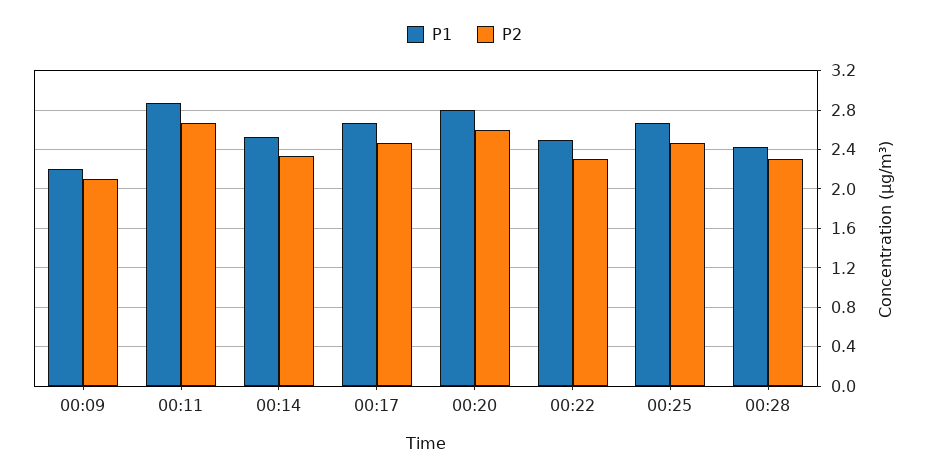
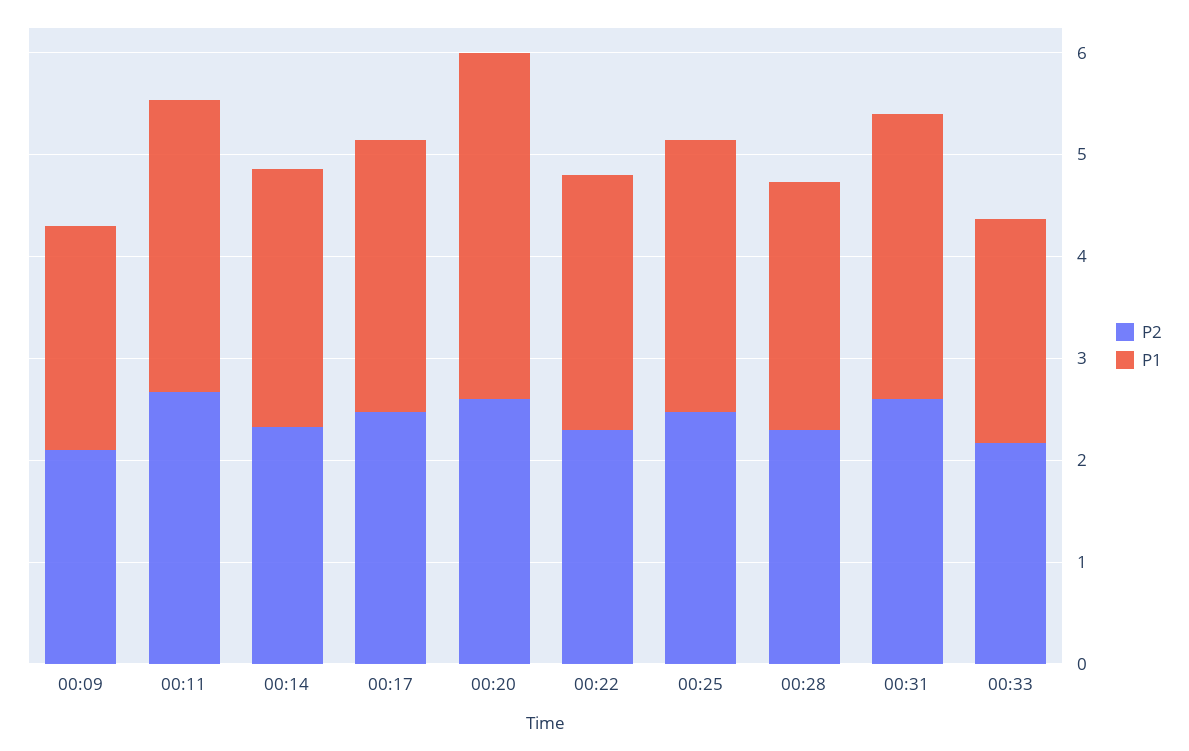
P1, 00:20: 2.8 -> 3.4
P2, 00:31: none -> 2.6
P1, 00:31: none -> 2.8
P2, 00:33: none -> 2.2
P1, 00:33: none -> 2.2

